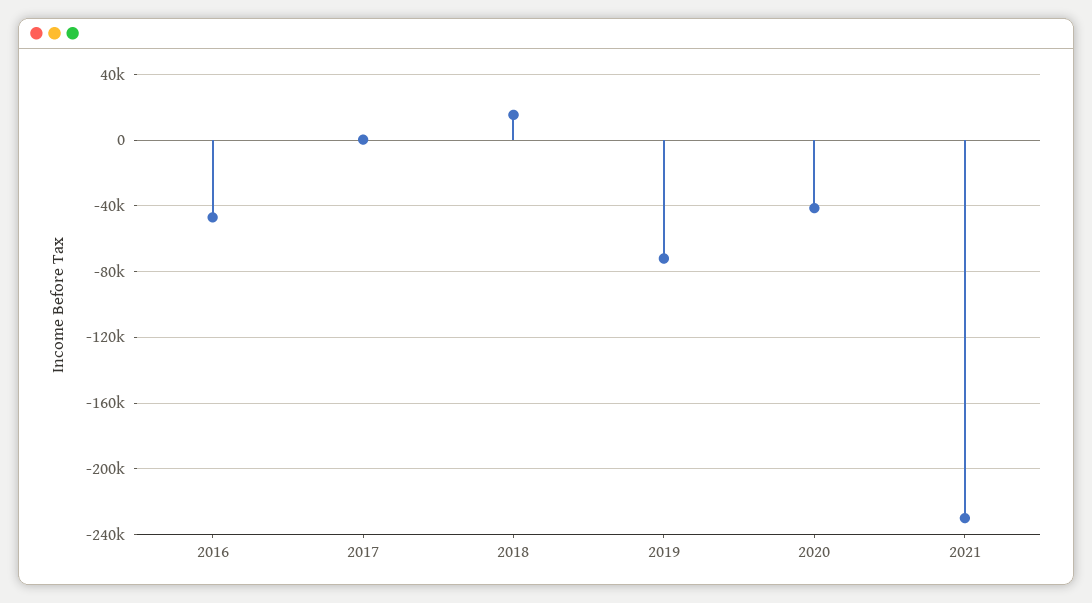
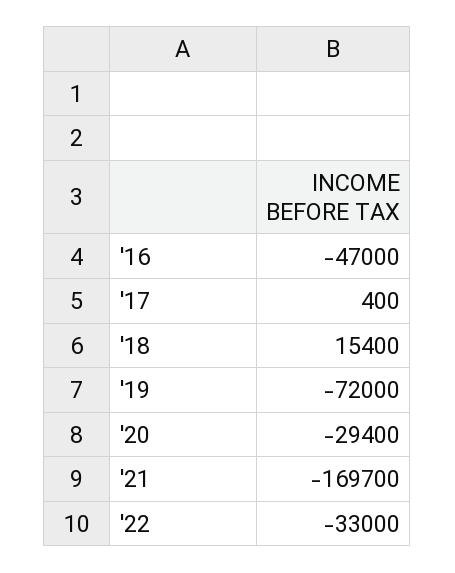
2020: -40000 -> -29400
2021: -230000 -> -169700
'22: none -> -33000

